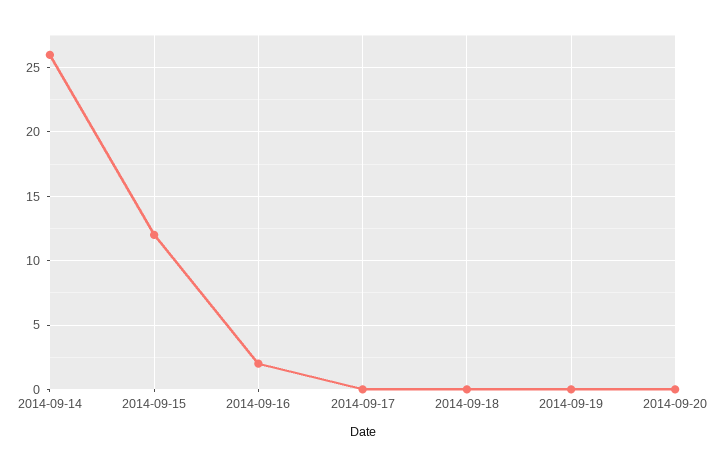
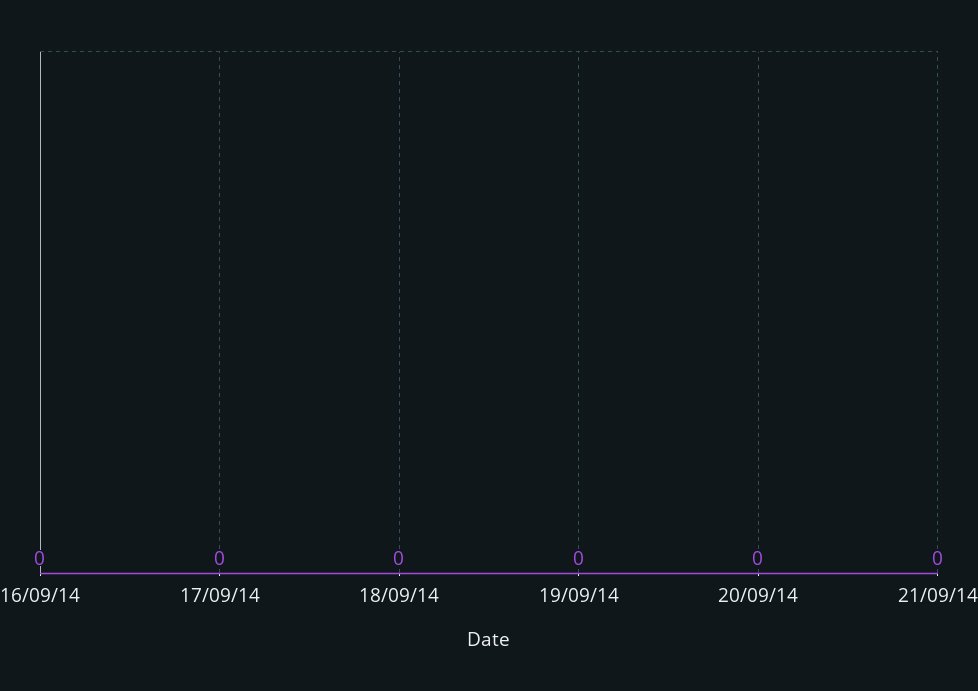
2014-09-14: 26 -> none
2014-09-15: 12 -> none
2014-09-16: 2 -> 0
21/09/14: none -> 0

